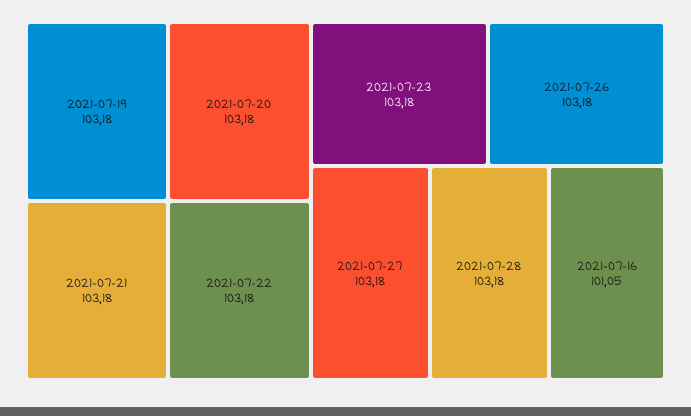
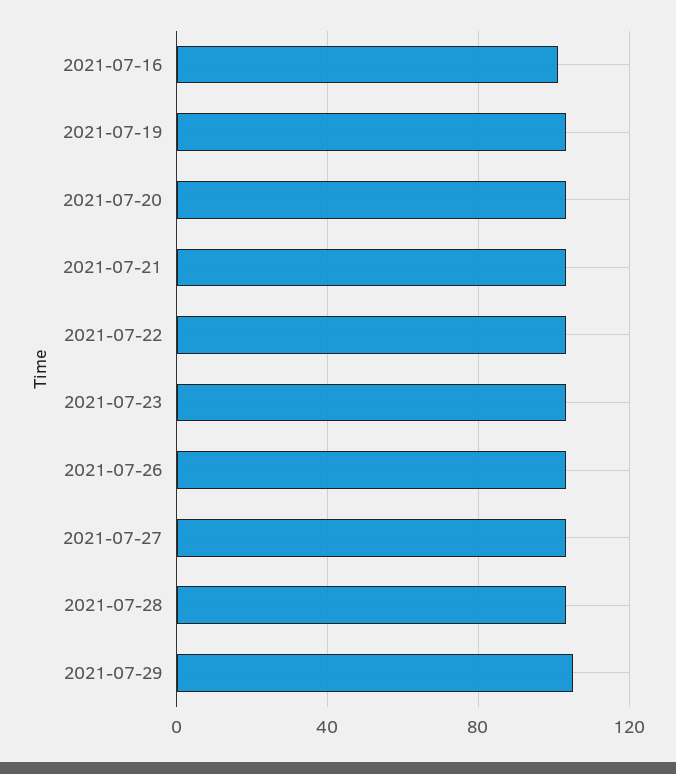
2021-07-29: none -> 105

